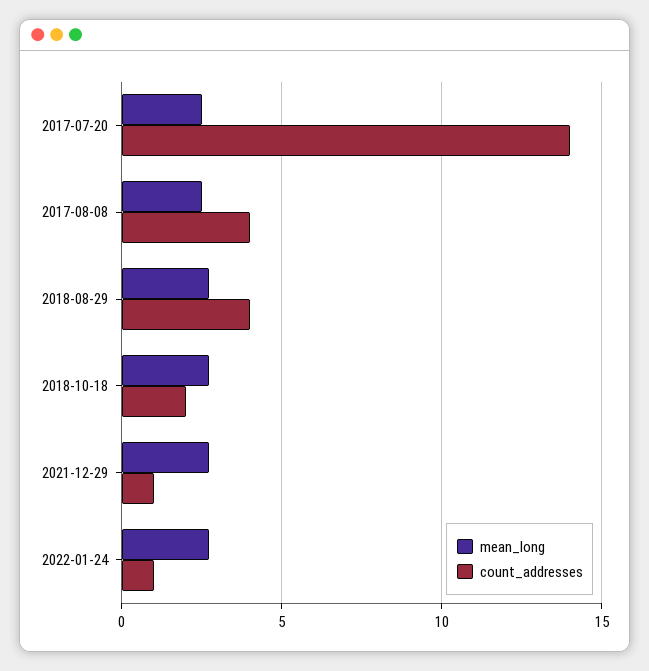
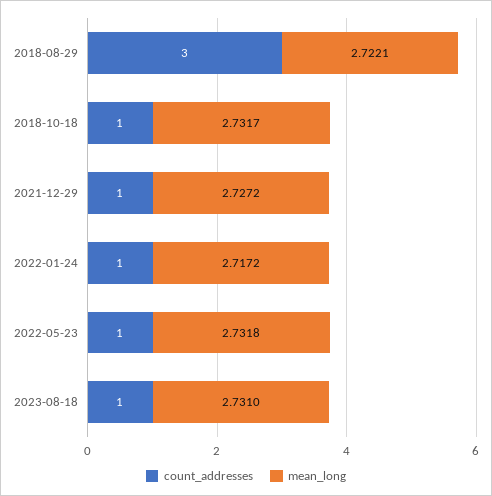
mean_long, 2017-07-20: 2.5 -> none
count_addresses, 2017-07-20: 14 -> none
mean_long, 2017-08-08: 2.5 -> none
count_addresses, 2017-08-08: 4 -> none
count_addresses, 2018-08-29: 4 -> 3
count_addresses, 2018-10-18: 2 -> 1
count_addresses, 2022-05-23: none -> 1
mean_long, 2022-05-23: none -> 2.7318
count_addresses, 2023-08-18: none -> 1
mean_long, 2023-08-18: none -> 2.731

